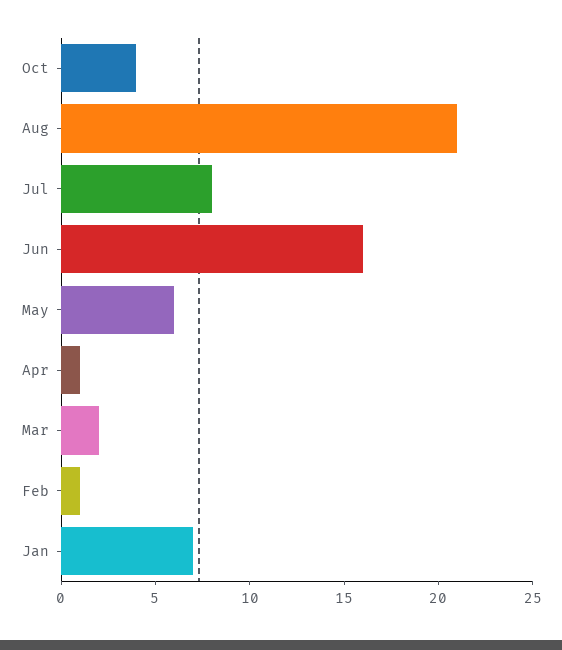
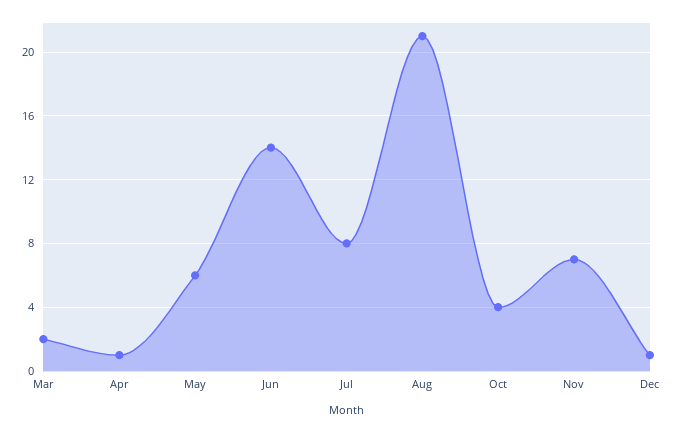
Jun: 16 -> 14
Feb: 1 -> none
Jan: 7 -> none
Nov: none -> 7
Dec: none -> 1

